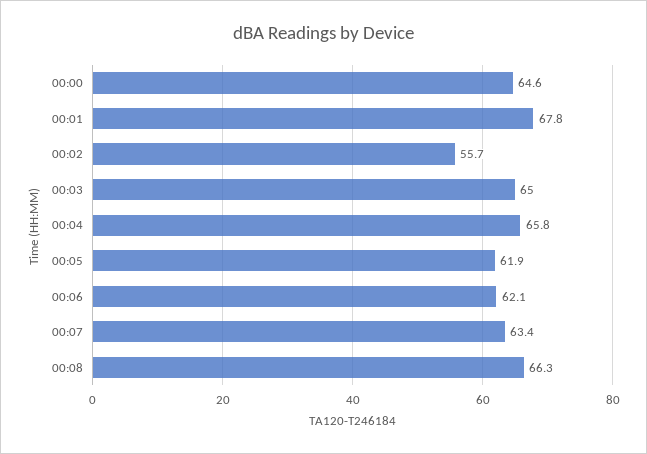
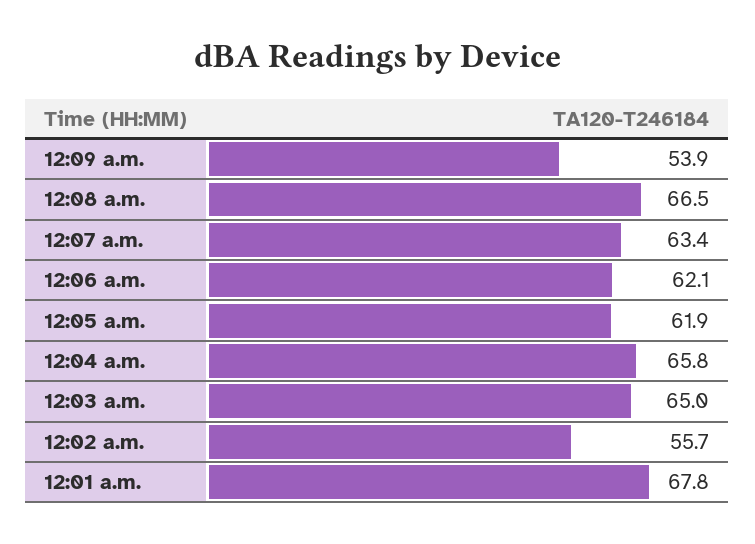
00:00: 64.6 -> none
00:08: 66.3 -> 66.5
12:09 a.m.: none -> 53.9

